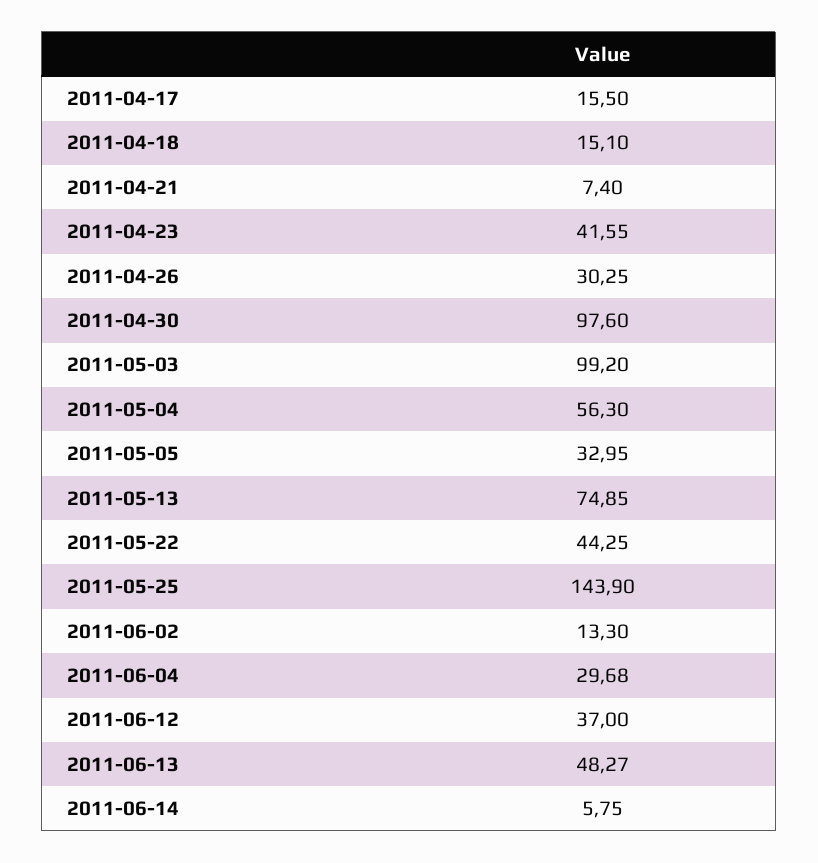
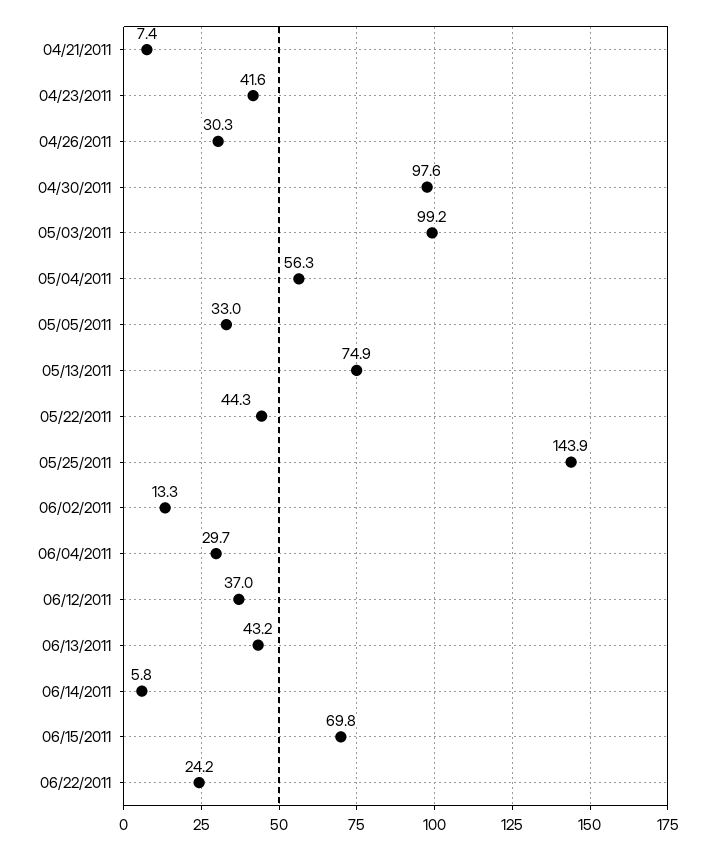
2011-04-17: 15.5 -> none
2011-04-18: 15.1 -> none
2011-06-13: 48.27 -> 43.2
06/15/2011: none -> 69.8
06/22/2011: none -> 24.2

